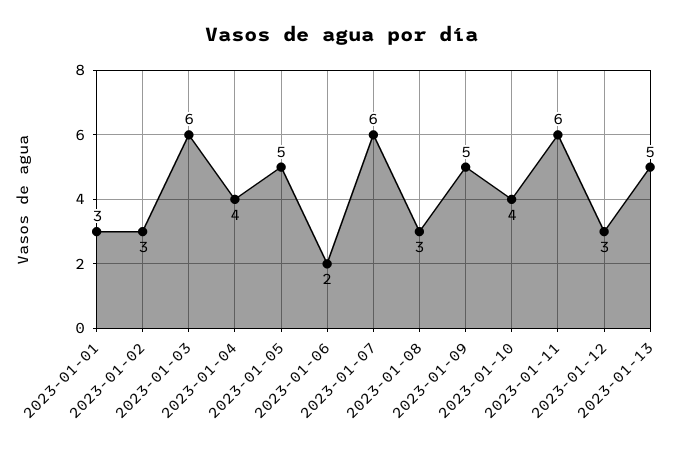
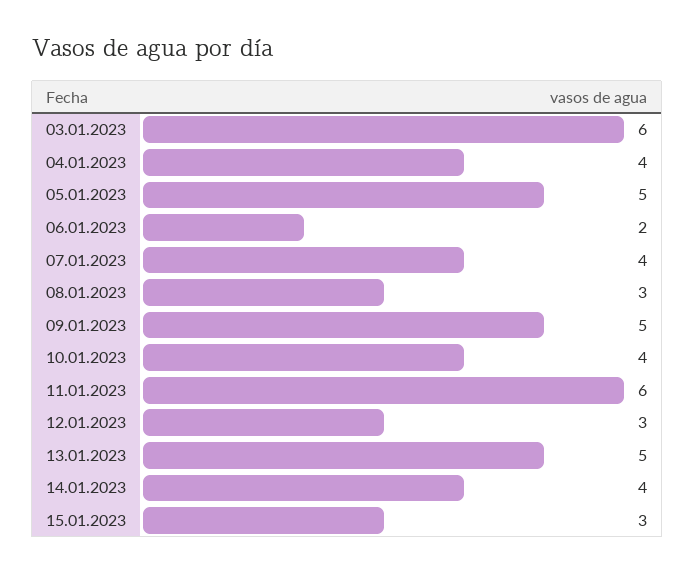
2023-01-01: 3 -> none
2023-01-02: 3 -> none
2023-01-07: 6 -> 4
14.01.2023: none -> 4
15.01.2023: none -> 3

